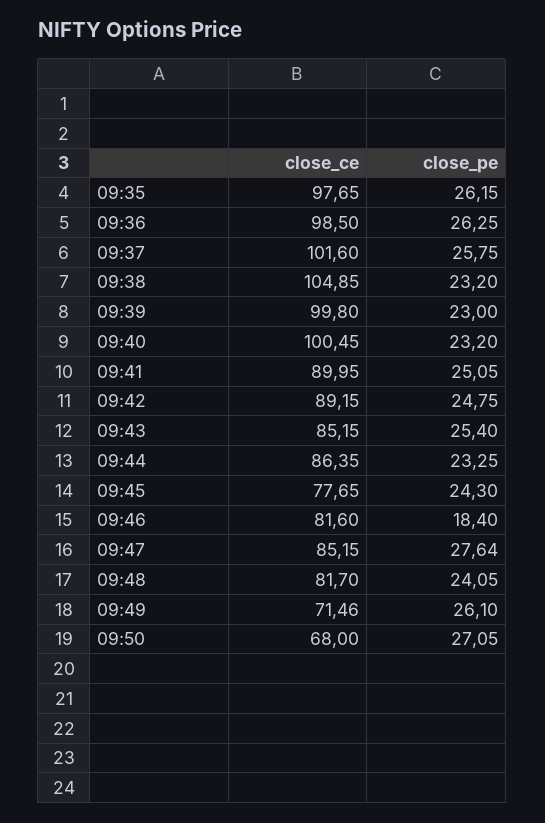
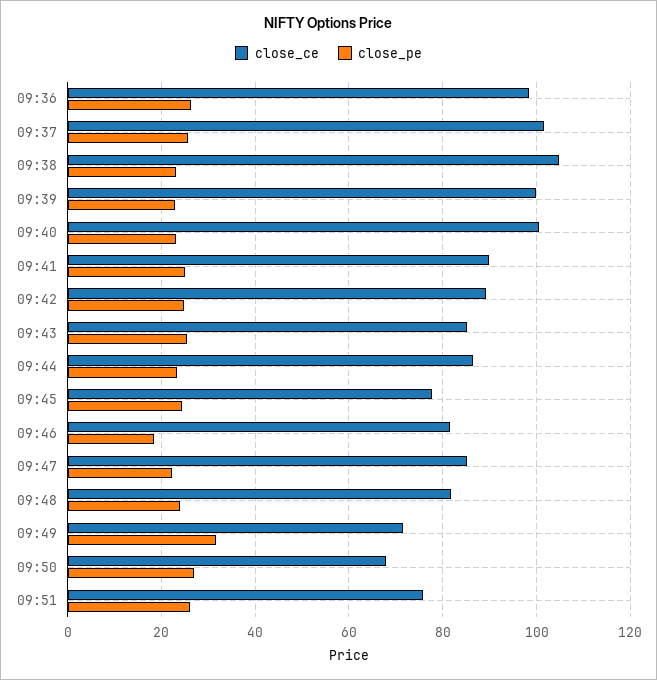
close_ce, 09:35: 97.65 -> none
close_pe, 09:35: 26.15 -> none
close_pe, 09:47: 27.64 -> 22
close_pe, 09:49: 26.1 -> 32
close_ce, 09:51: none -> 76
close_pe, 09:51: none -> 26

